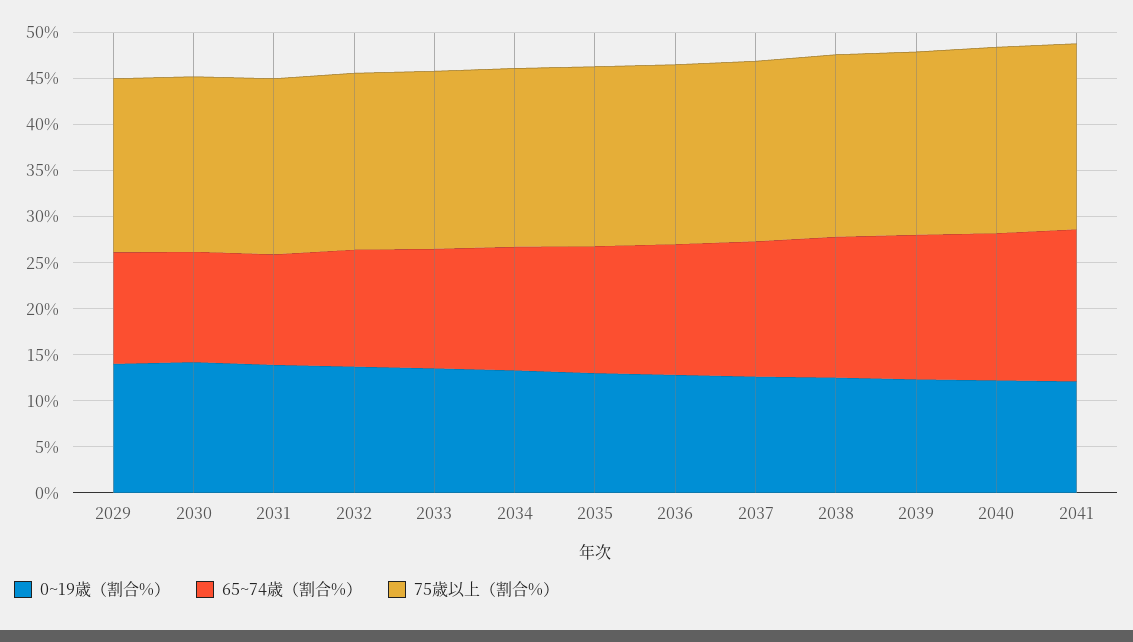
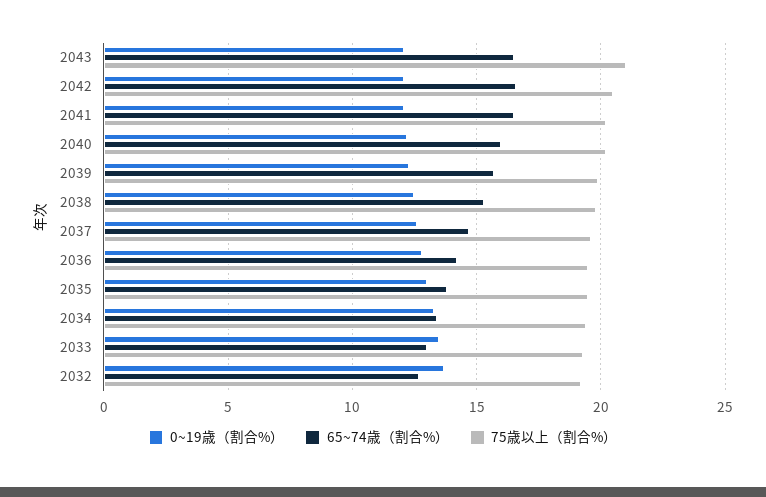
0~19歳（割合%）, 2029: 14 -> none
65~74歳（割合%）, 2029: 12 -> none
75歳以上（割合%）, 2029: 19 -> none
0~19歳（割合%）, 2030: 14 -> none
65~74歳（割合%）, 2030: 12 -> none
75歳以上（割合%）, 2030: 19 -> none
0~19歳（割合%）, 2031: 14 -> none
65~74歳（割合%）, 2031: 12 -> none
75歳以上（割合%）, 2031: 19 -> none
0~19歳（割合%）, 2043: none -> 12
65~74歳（割合%）, 2043: none -> 16.5
75歳以上（割合%）, 2043: none -> 21
0~19歳（割合%）, 2042: none -> 12
65~74歳（割合%）, 2042: none -> 16.5
75歳以上（割合%）, 2042: none -> 20.5

